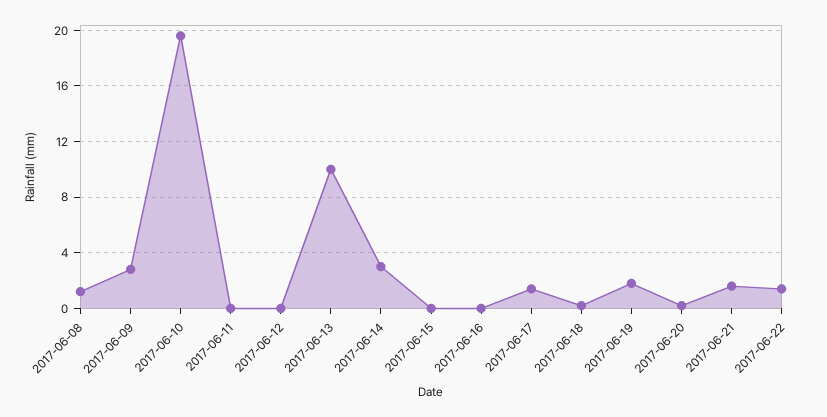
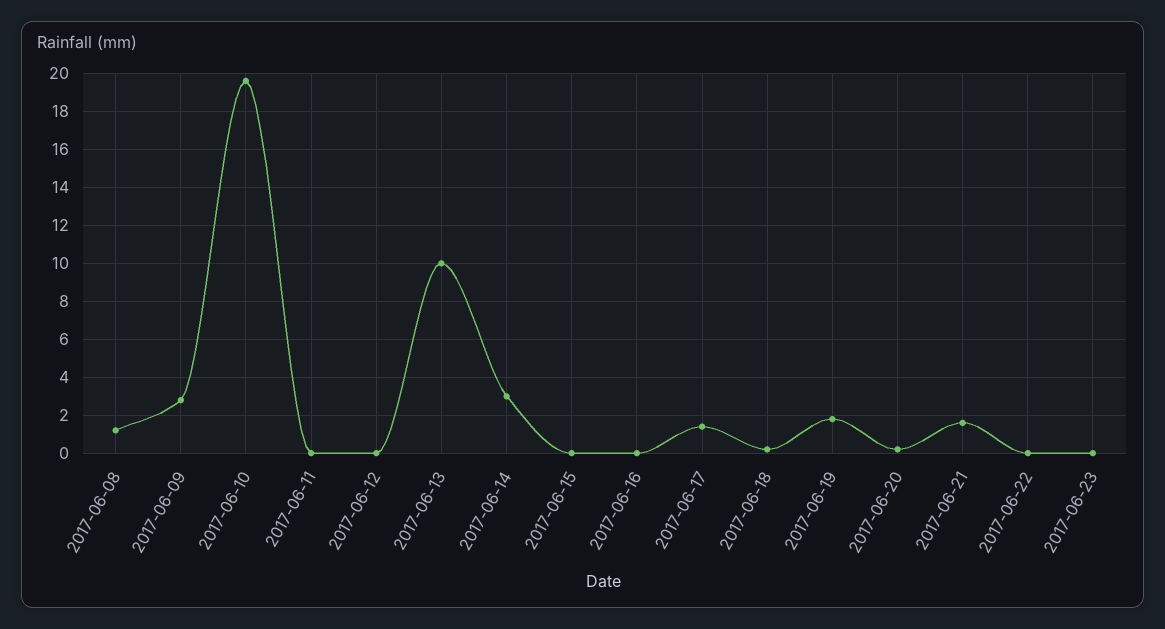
2017-06-22: 1.5 -> 0
2017-06-23: none -> 0

